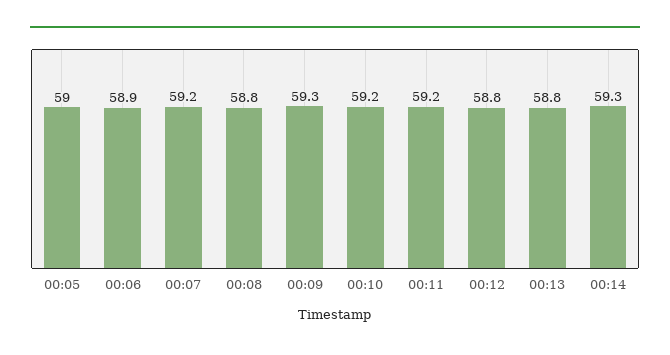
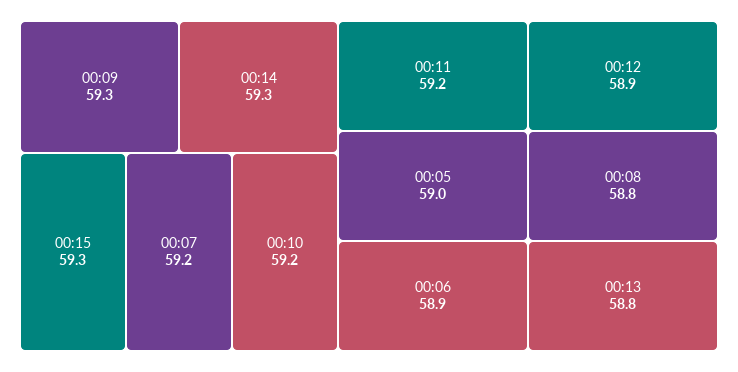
00:12: 58.8 -> 58.9
00:15: none -> 59.3

